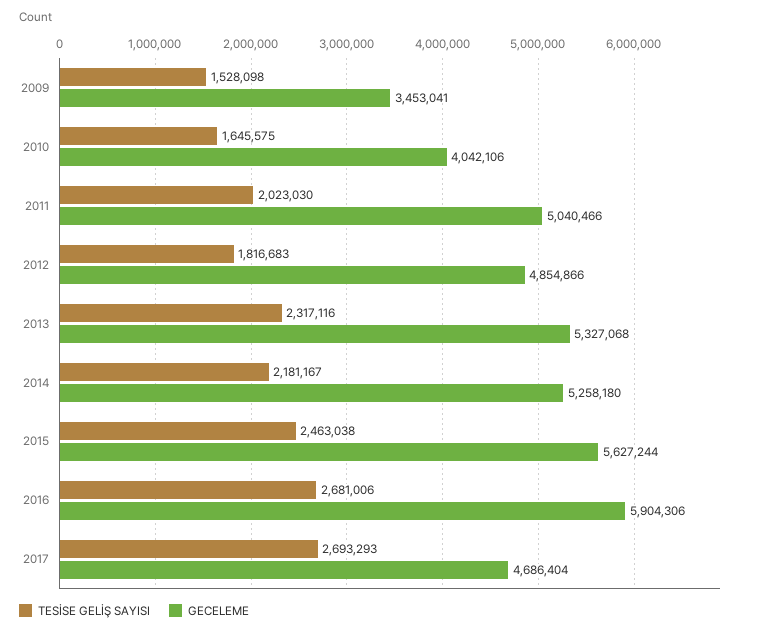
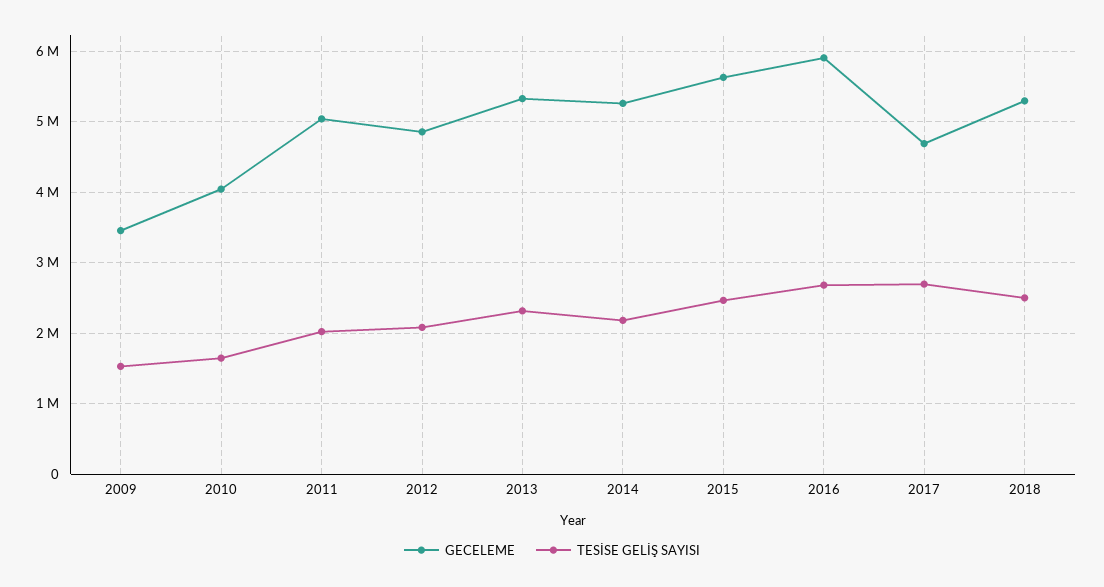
TESİSE GELİŞ SAYISI, 2012: 1816683 -> 2100000
GECELEME, 2018: none -> 5300000
TESİSE GELİŞ SAYISI, 2018: none -> 2500000

